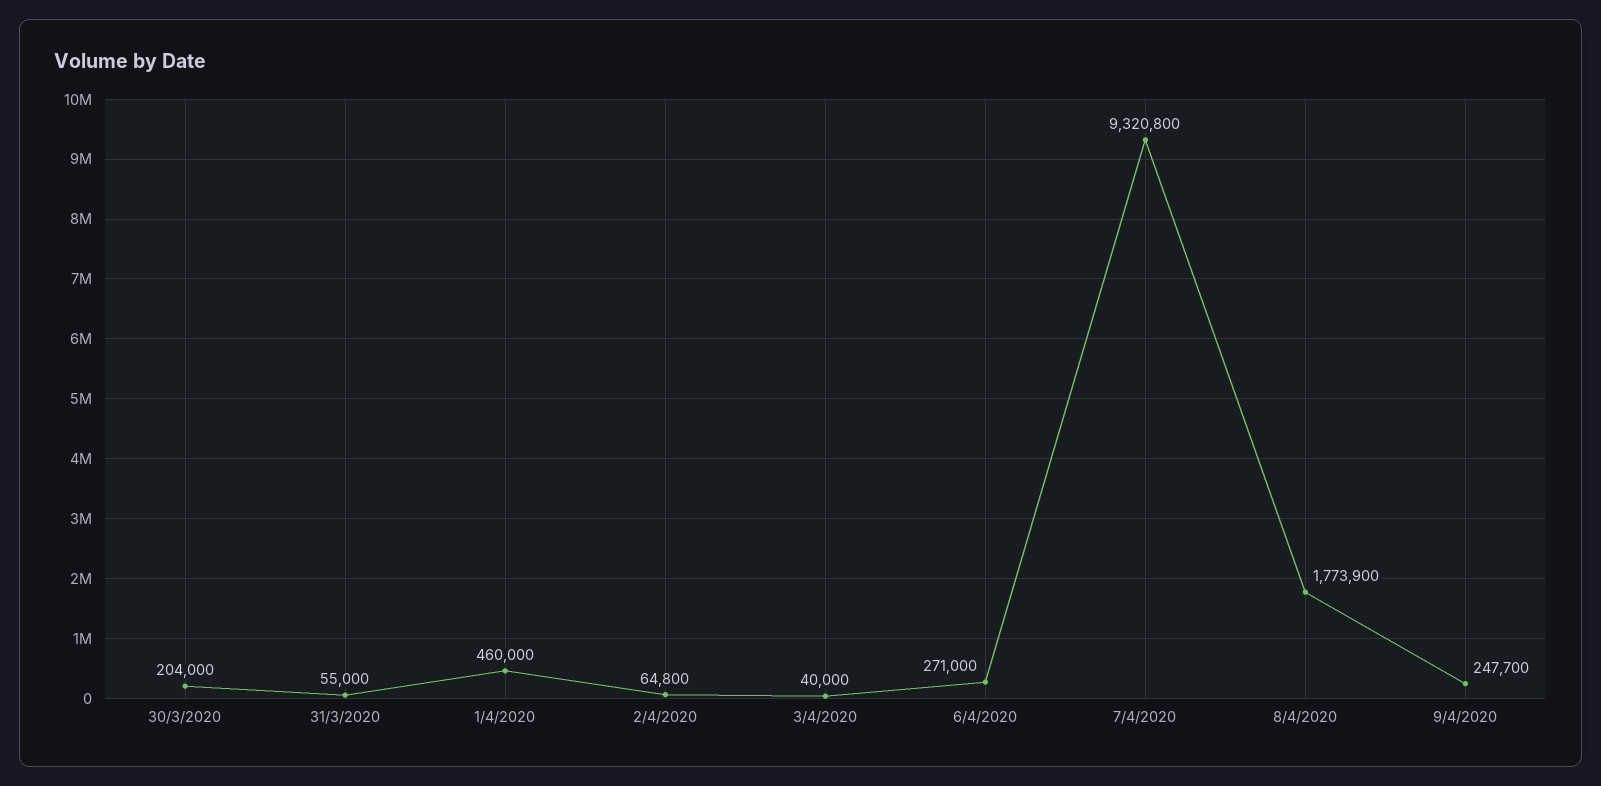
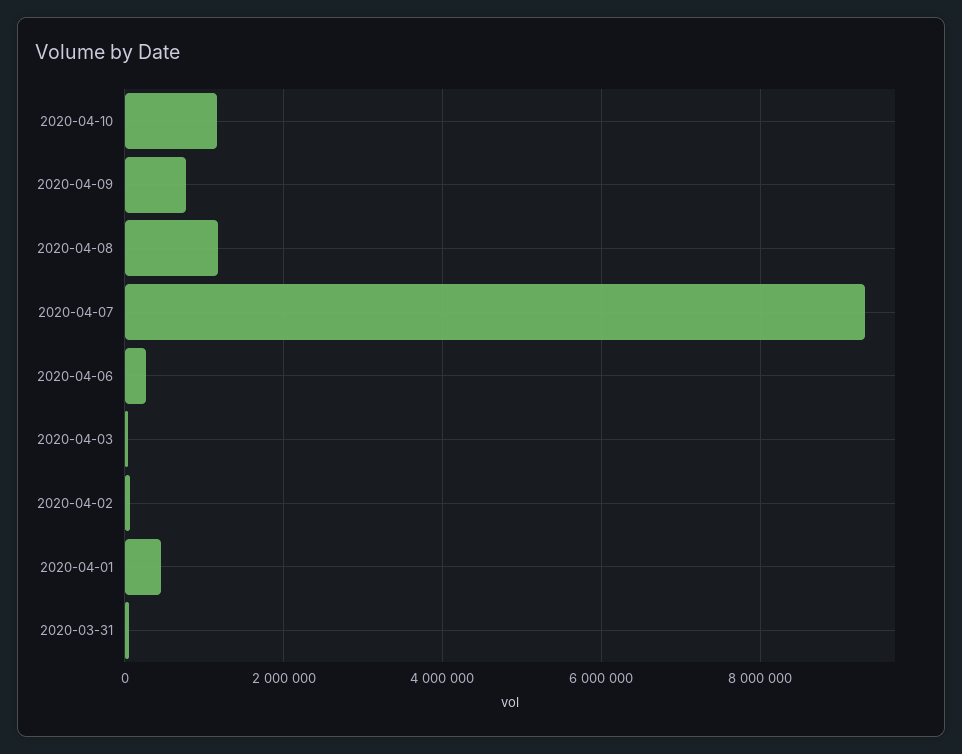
30/3/2020: 204000 -> none
8/4/2020: 1773900 -> 1200000
9/4/2020: 247700 -> 800000
2020-04-10: none -> 1200000

